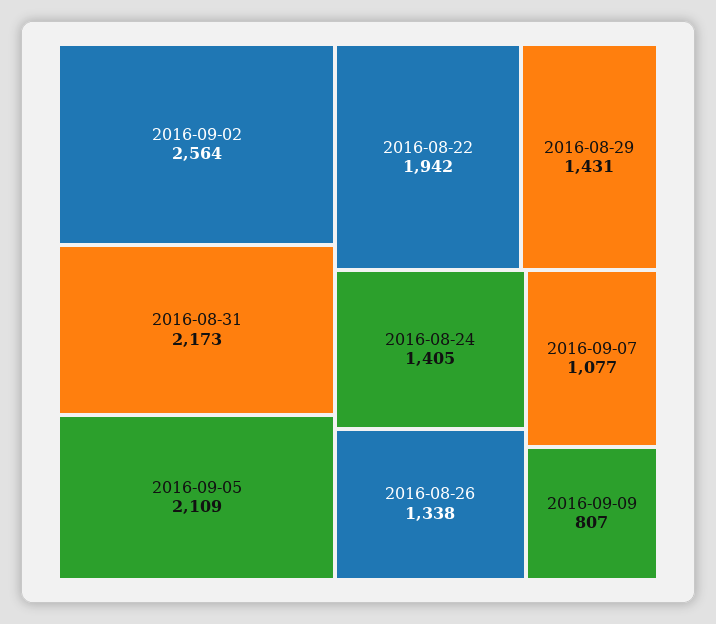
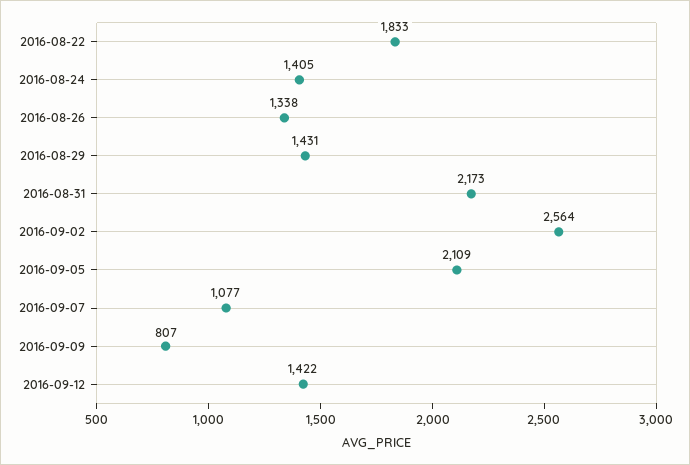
2016-08-22: 1942 -> 1833
2016-09-12: none -> 1422

